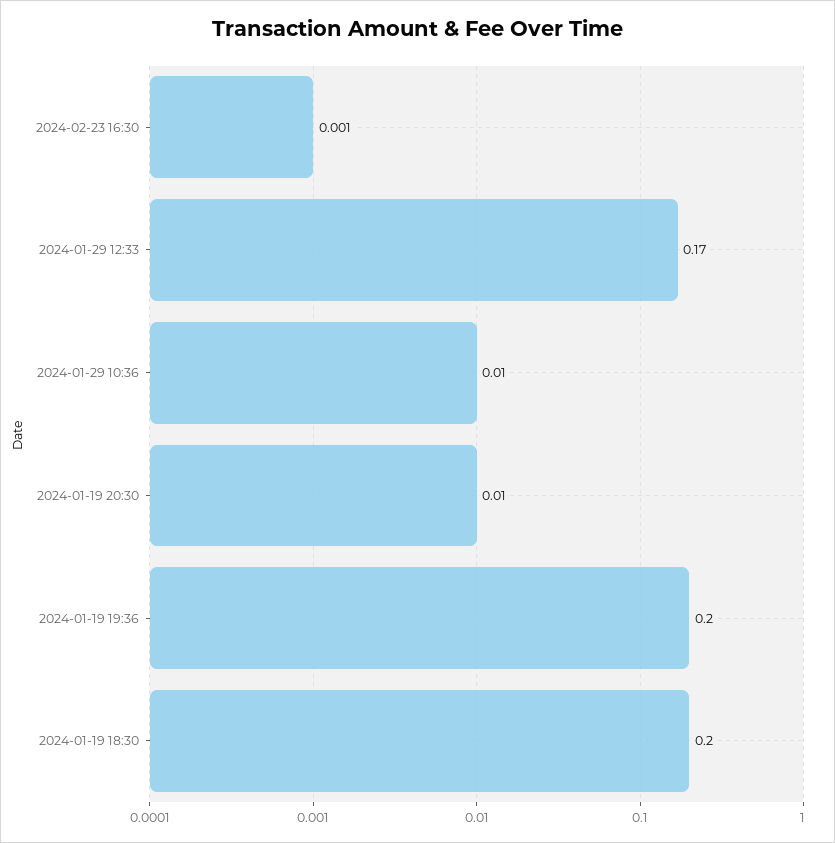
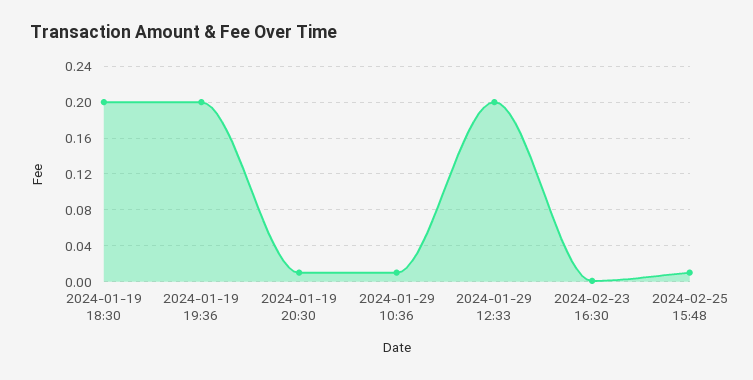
2024-01-29 12:33: 0.17 -> 0.2
2024-02-25 15:48: none -> 0.01

